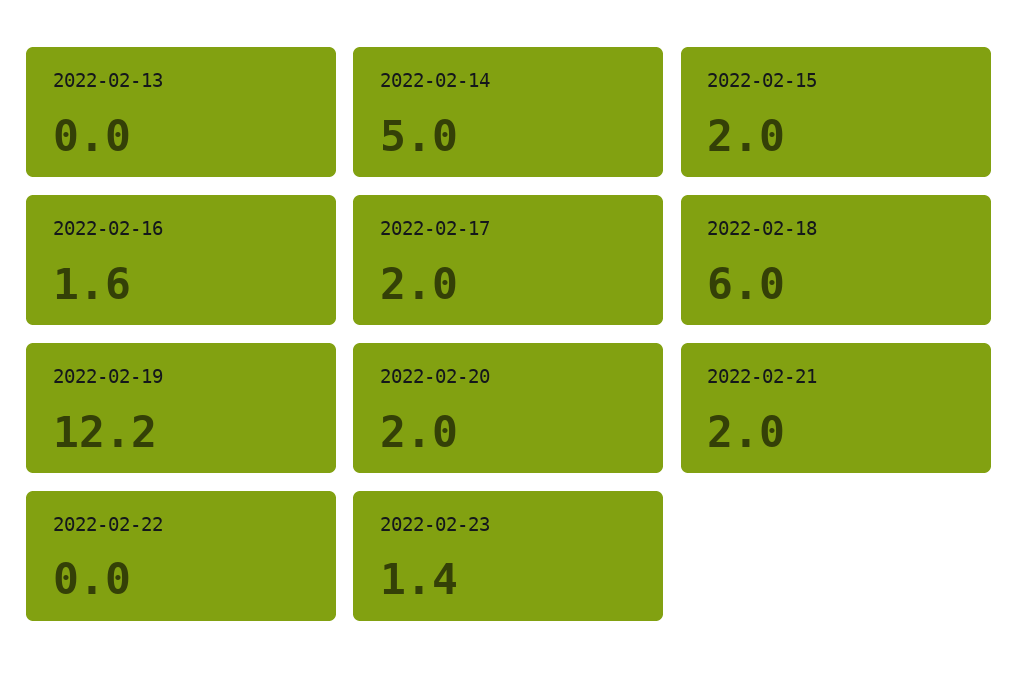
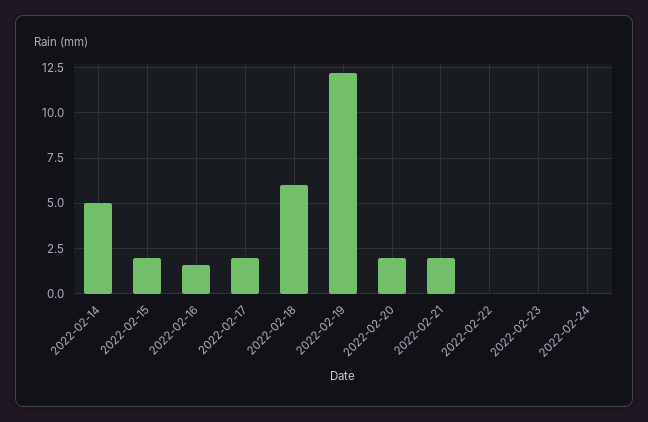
2022-02-13: 0 -> none
2022-02-23: 1.4 -> 0
2022-02-24: none -> 0

